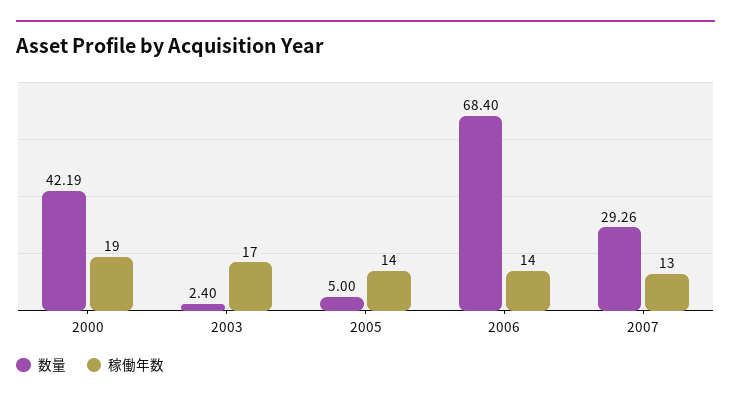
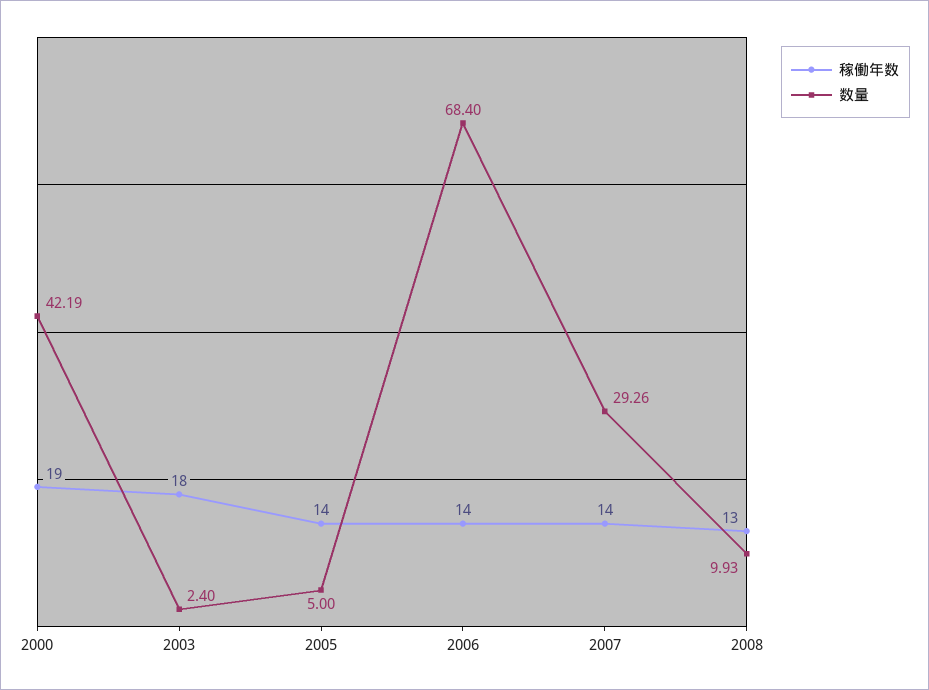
稼働年数, 2003: 17 -> 18
稼働年数, 2007: 13 -> 14
稼働年数, 2008: none -> 13
数量, 2008: none -> 9.93

